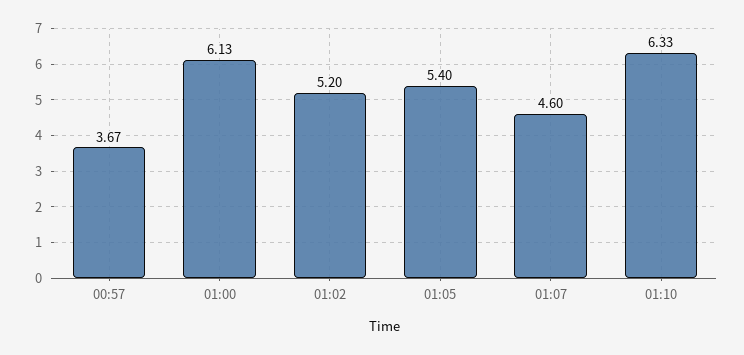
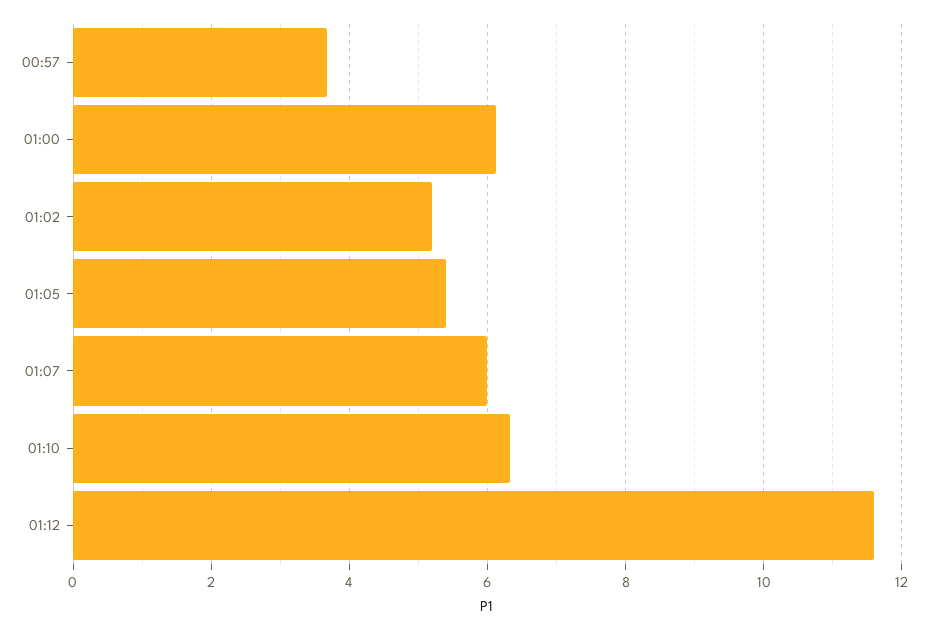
01:07: 4.6 -> 6
01:12: none -> 11.6

